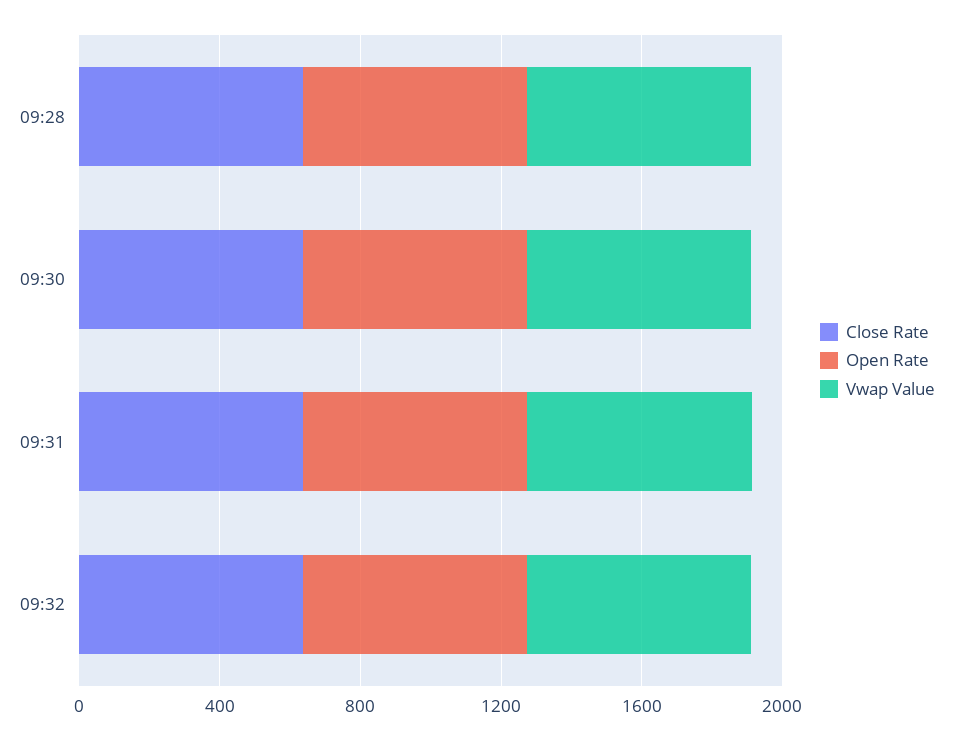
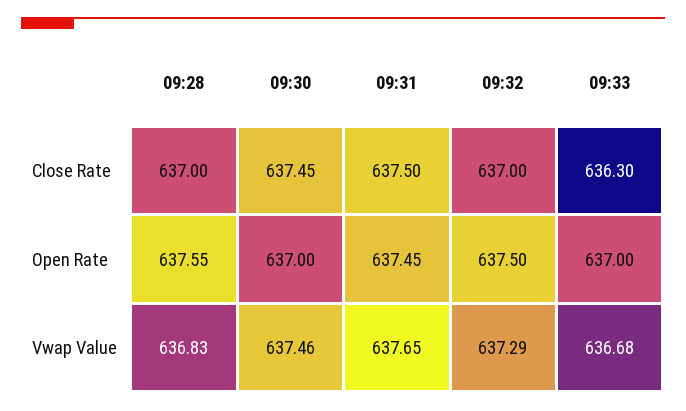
Close Rate, 09:33: none -> 636.3
Open Rate, 09:33: none -> 637
Vwap Value, 09:33: none -> 636.68

